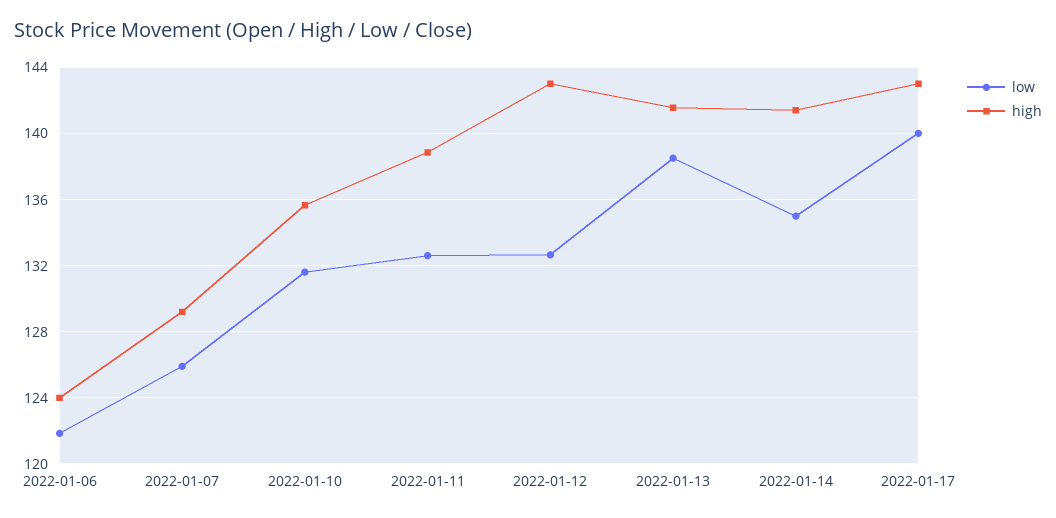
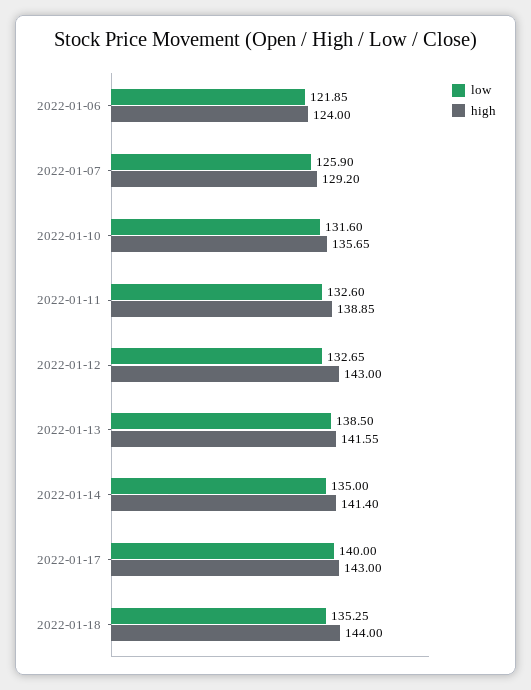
low, 2022-01-18: none -> 135.25
high, 2022-01-18: none -> 144

